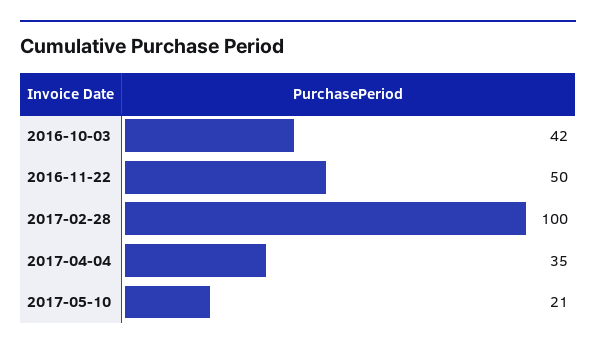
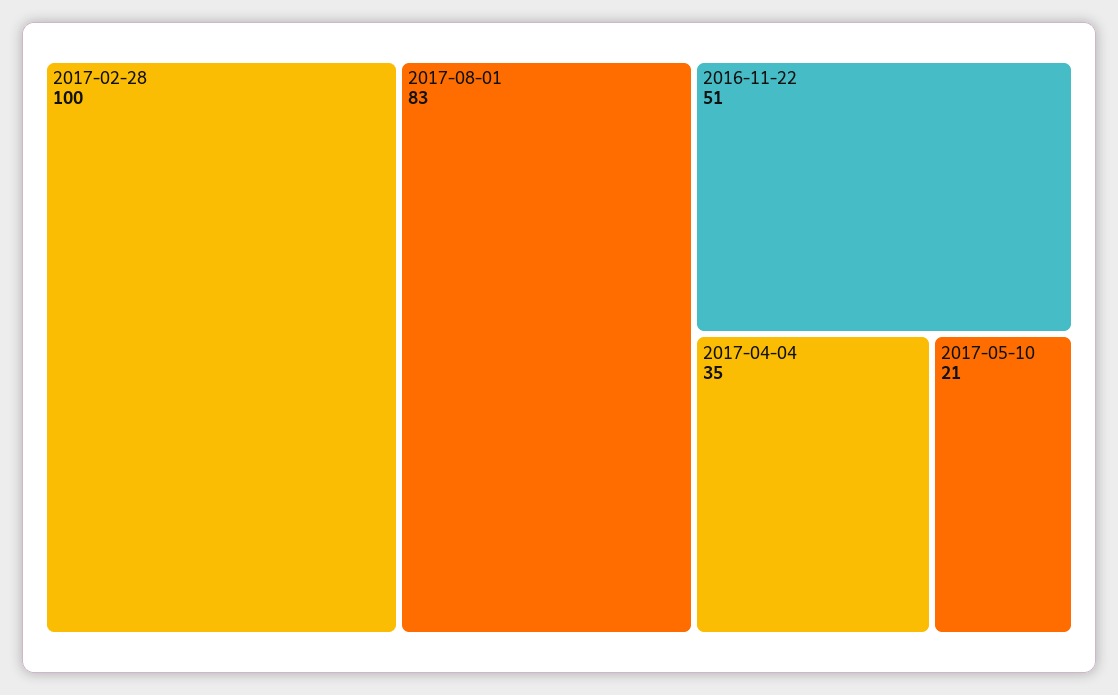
2016-10-03: 42 -> none
2016-11-22: 50 -> 51
2017-08-01: none -> 83

